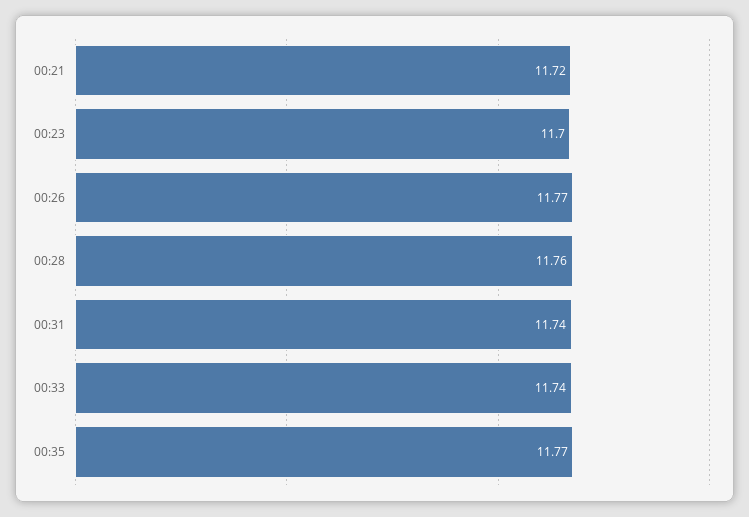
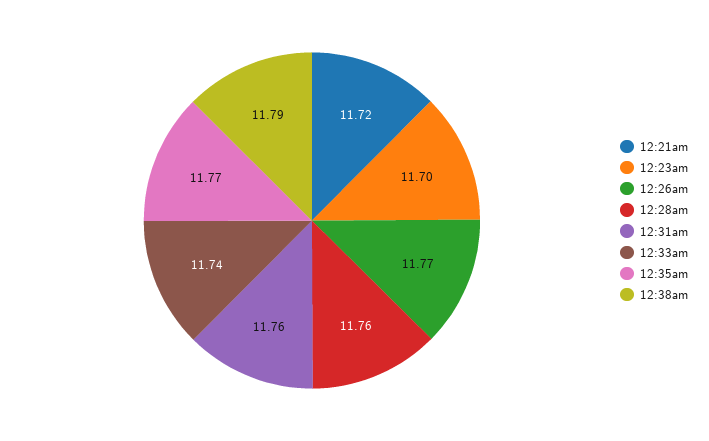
00:31: 11.74 -> 11.76
12:38am: none -> 11.79

